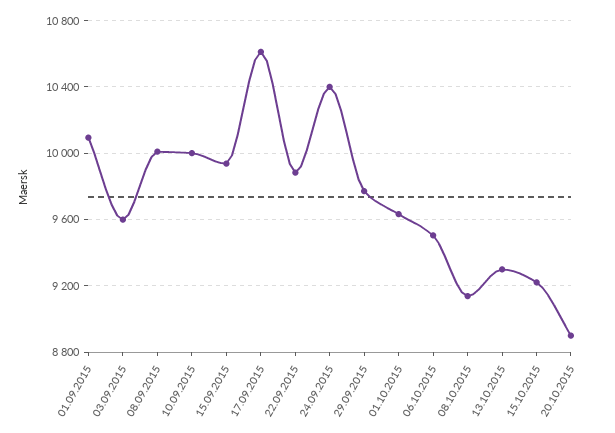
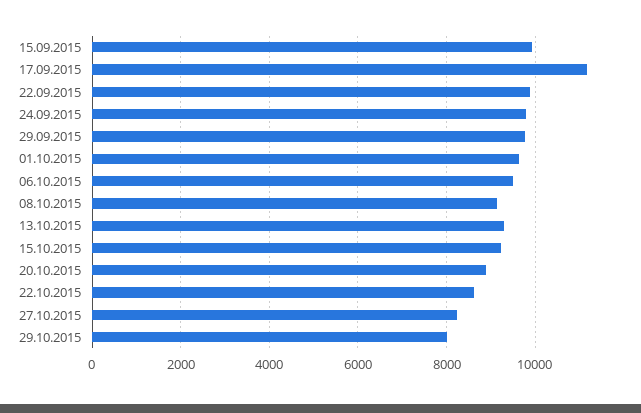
01.09.2015: 10100 -> none
03.09.2015: 9600 -> none
08.09.2015: 10000 -> none
10.09.2015: 10000 -> none
17.09.2015: 10600 -> 11200
24.09.2015: 10400 -> 9800
22.10.2015: none -> 8600
27.10.2015: none -> 8200
29.10.2015: none -> 8000

